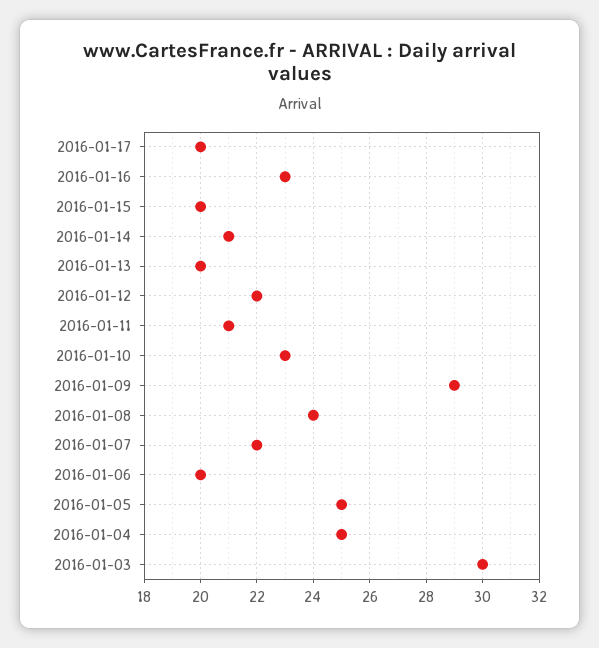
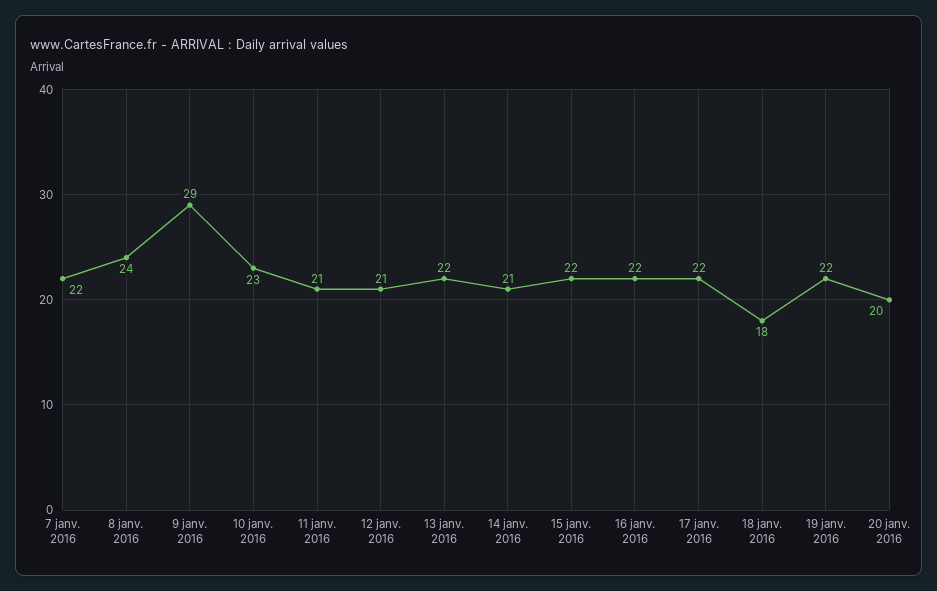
2016-01-17: 20 -> 22
2016-01-16: 23 -> 22
2016-01-15: 20 -> 22
2016-01-13: 20 -> 22
2016-01-12: 22 -> 21
2016-01-06: 20 -> none
2016-01-05: 25 -> none
2016-01-04: 25 -> none
2016-01-03: 30 -> none
18 janv. 2016: none -> 18
19 janv. 2016: none -> 22
20 janv. 2016: none -> 20

